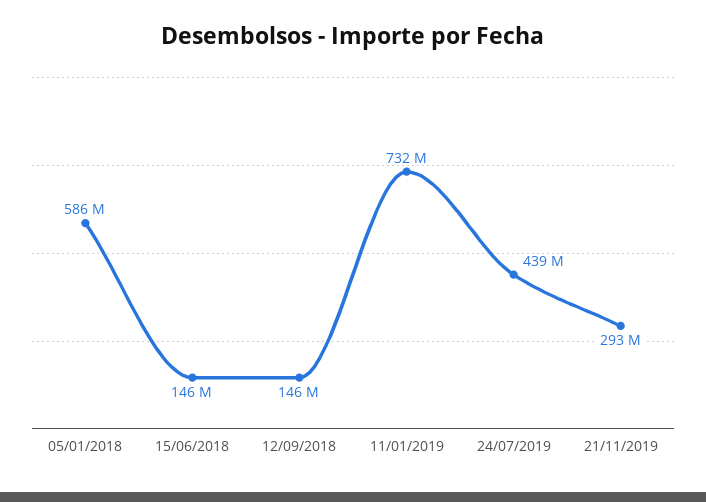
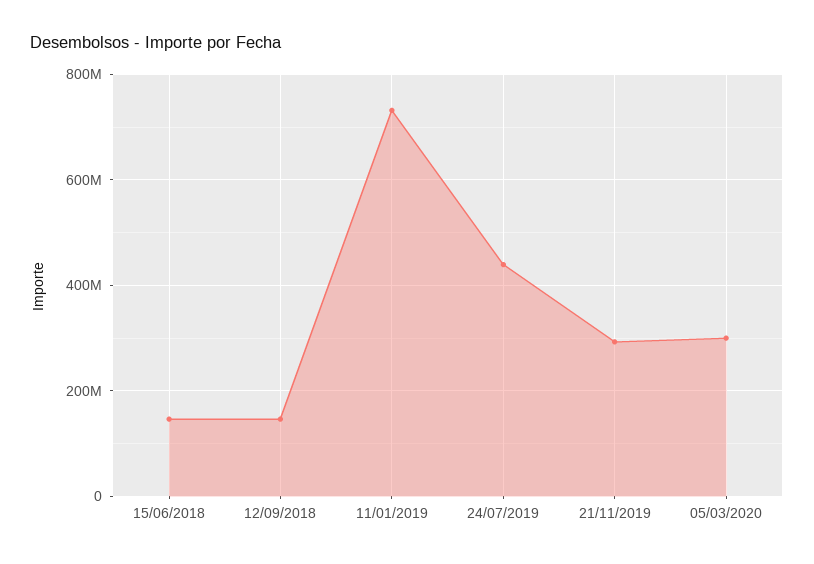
05/01/2018: 586000000 -> none
05/03/2020: none -> 300000000

